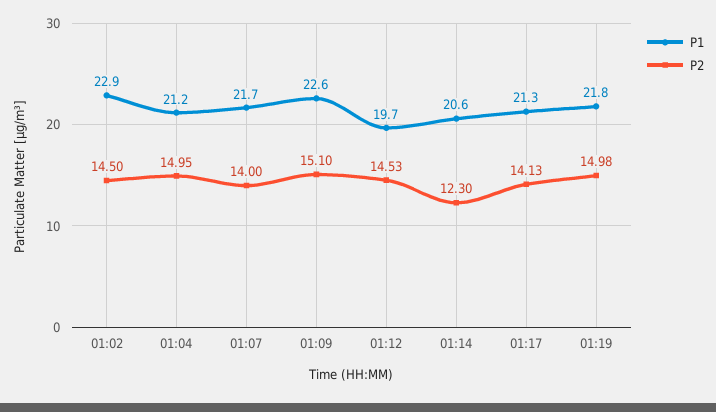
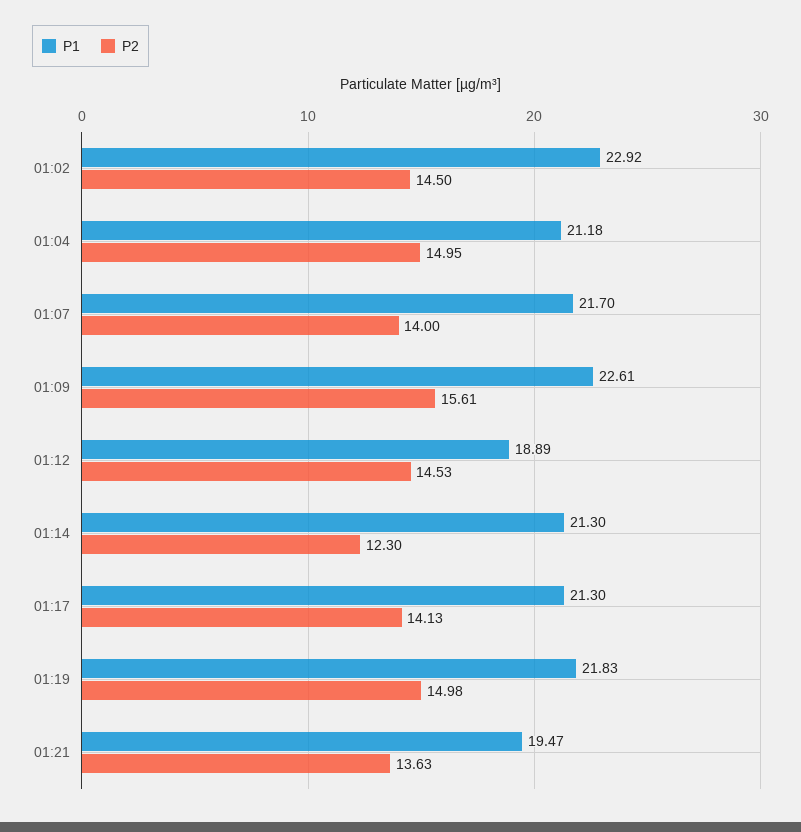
P2, 01:09: 15.1 -> 15.61
P1, 01:12: 19.7 -> 18.89
P1, 01:14: 20.6 -> 21.3
P1, 01:21: none -> 19.47
P2, 01:21: none -> 13.63

